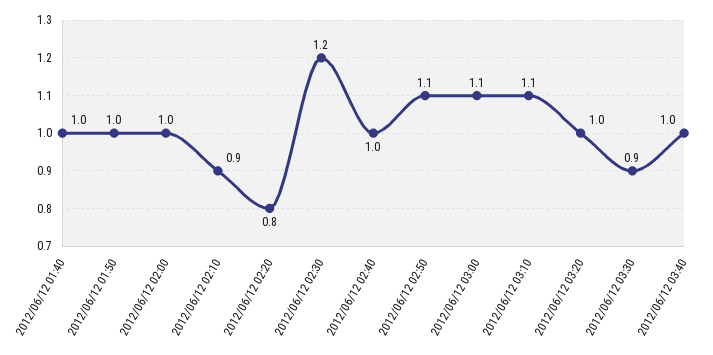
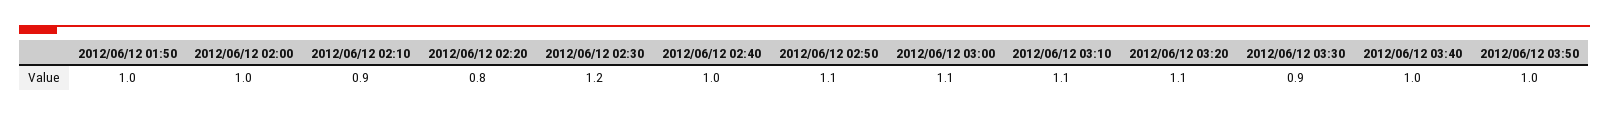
2012/06/12 01:40: 1 -> none
2012/06/12 03:20: 1 -> 1.1
2012/06/12 03:50: none -> 1

